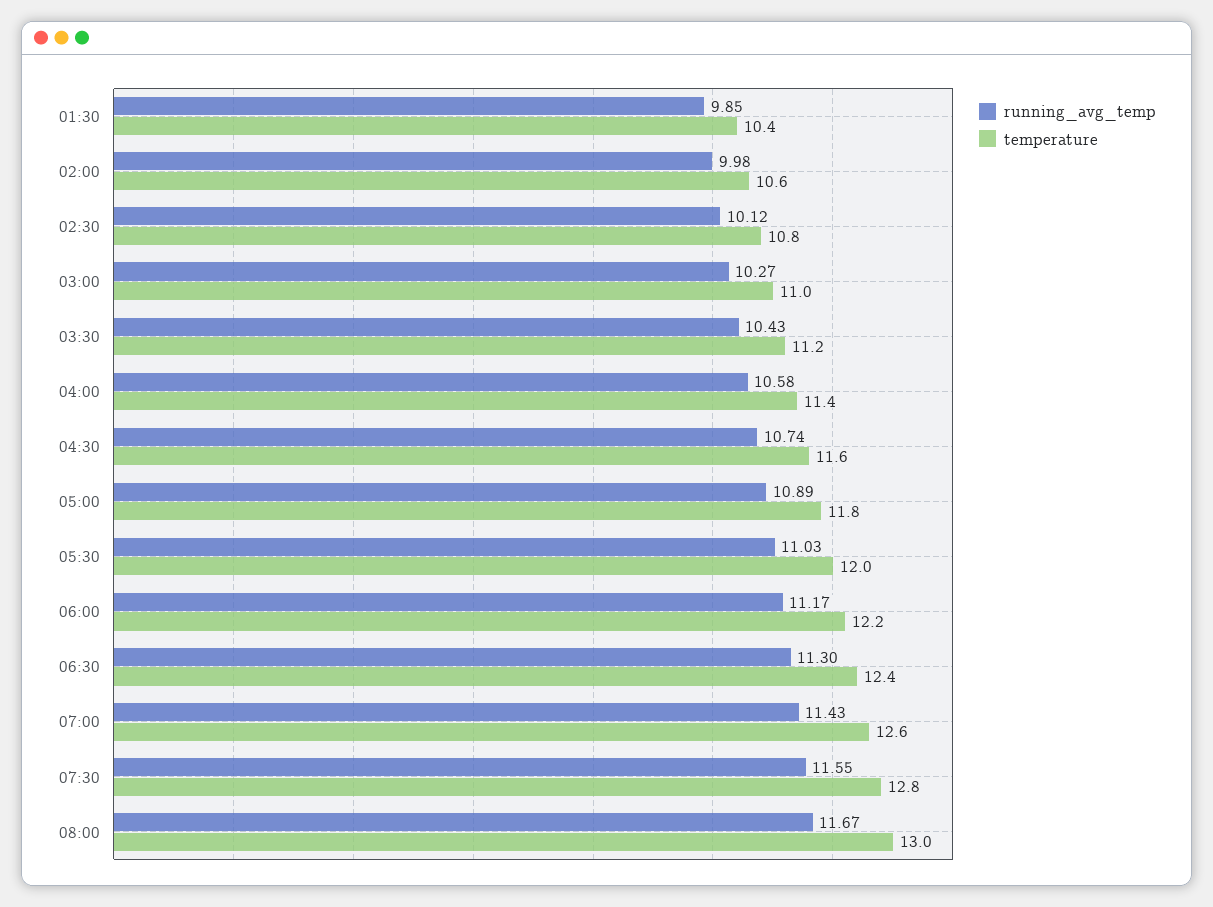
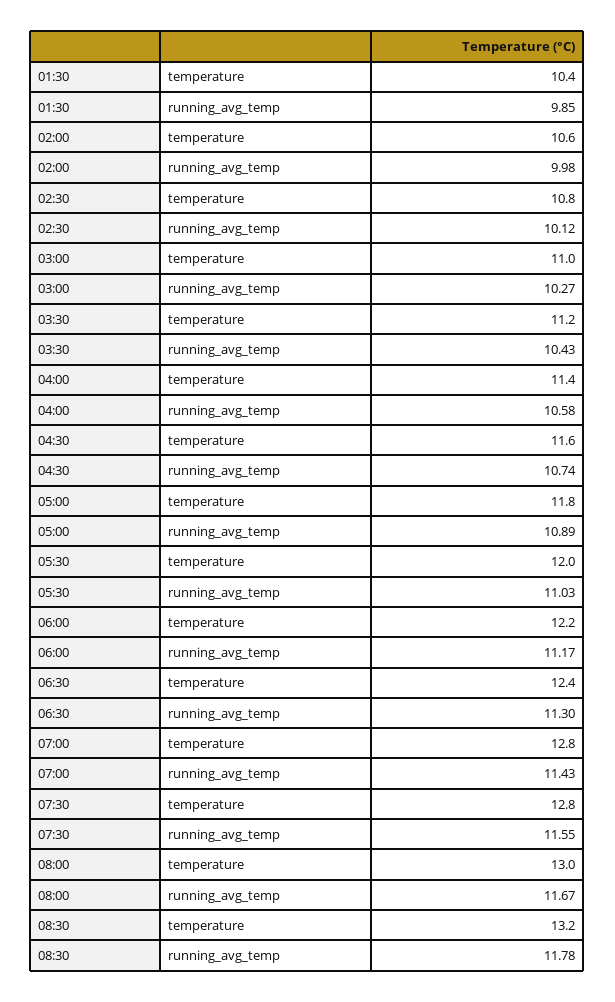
temperature, 07:00: 12.6 -> 12.8
temperature, 08:30: none -> 13.2
running_avg_temp, 08:30: none -> 11.78

